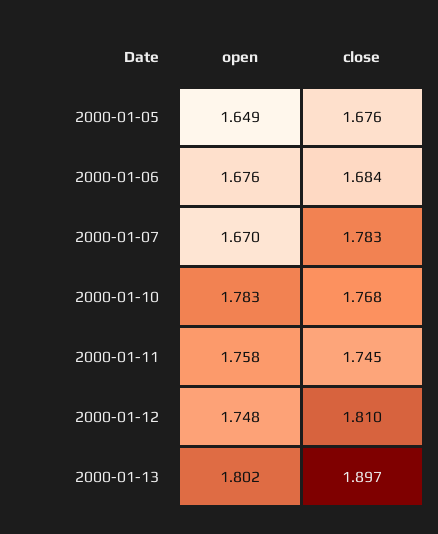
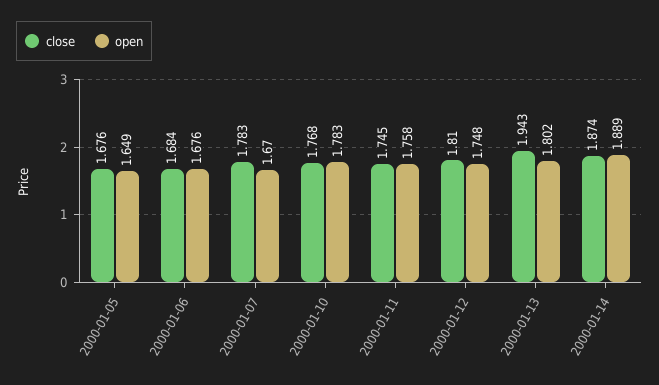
close, 2000-01-13: 1.897 -> 1.943
close, 2000-01-14: none -> 1.874
open, 2000-01-14: none -> 1.889

